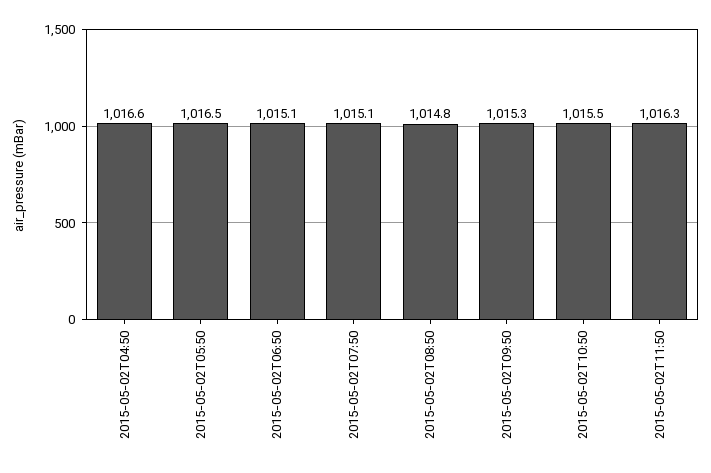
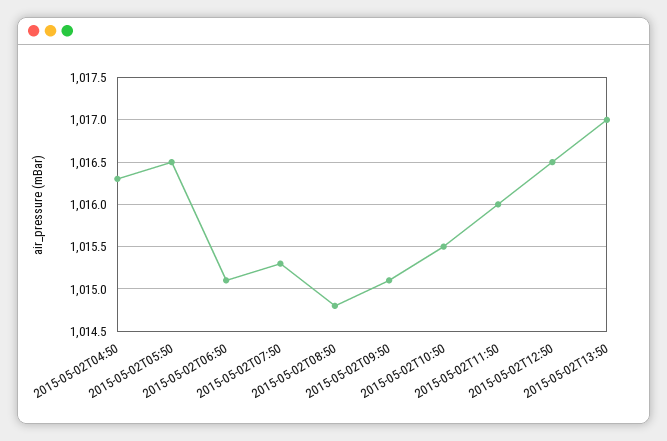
2015-05-02T04:50: 1016.6 -> 1016.3
2015-05-02T07:50: 1015.1 -> 1015.3
2015-05-02T09:50: 1015.3 -> 1015.1
2015-05-02T11:50: 1016.3 -> 1016
2015-05-02T12:50: none -> 1016.5
2015-05-02T13:50: none -> 1017

